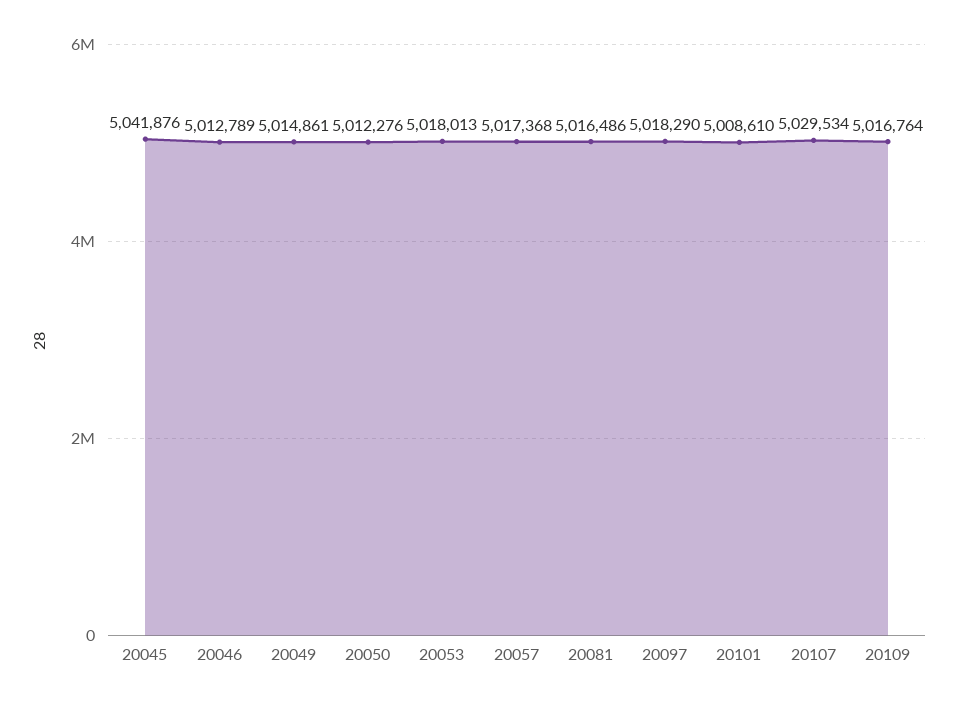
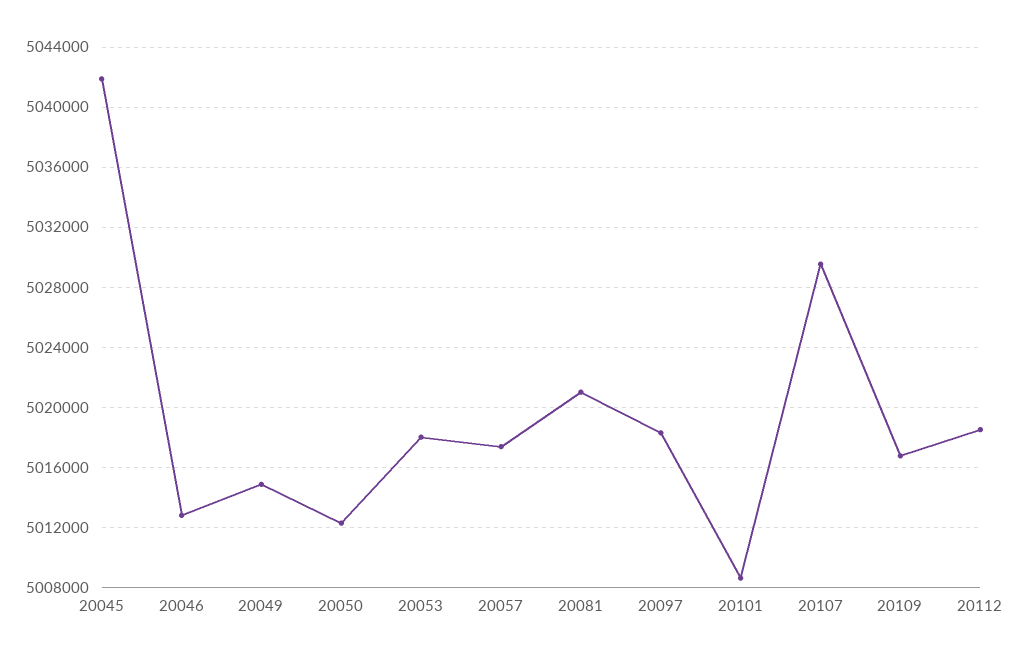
20081: 5016486 -> 5021000
20112: none -> 5018500

